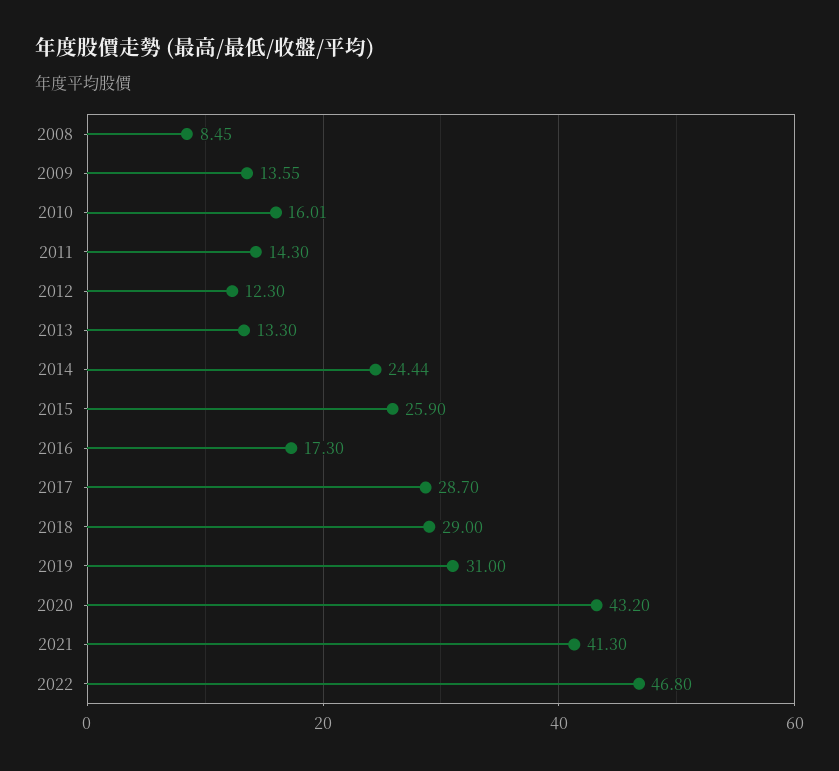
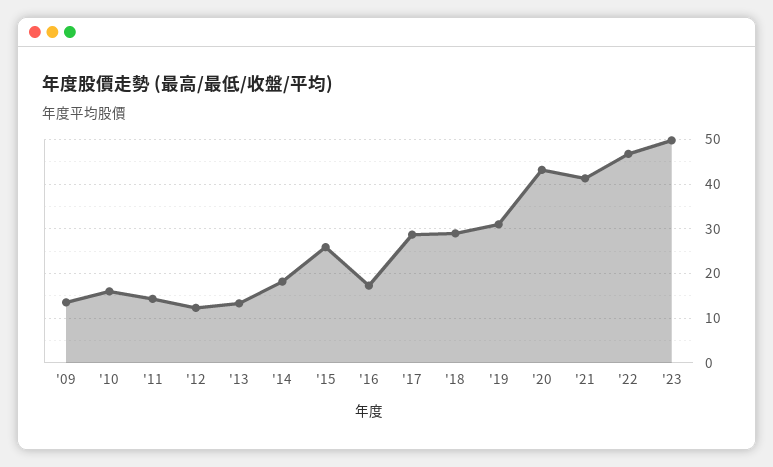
2008: 8.45 -> none
2014: 24.44 -> 18
'23: none -> 50

